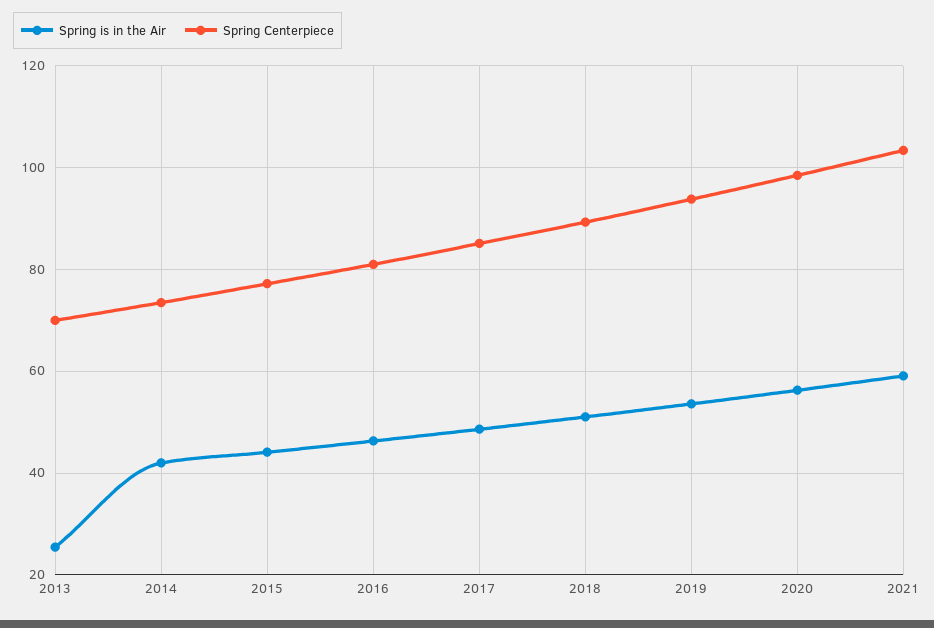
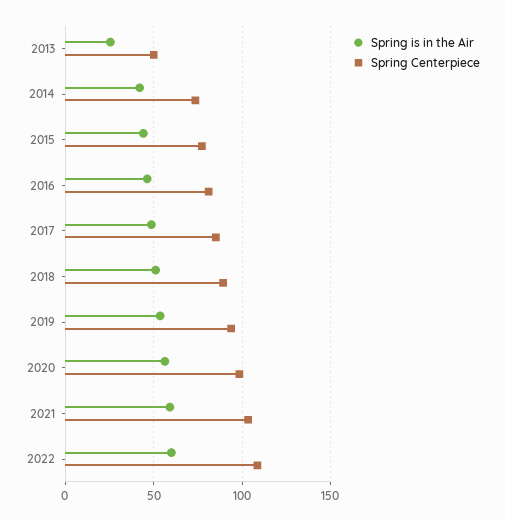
Spring Centerpiece, 2013: 70 -> 50
Spring is in the Air, 2022: none -> 60
Spring Centerpiece, 2022: none -> 110

